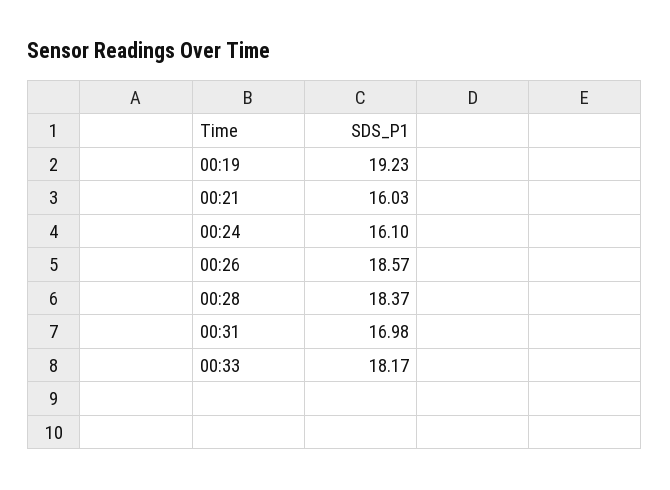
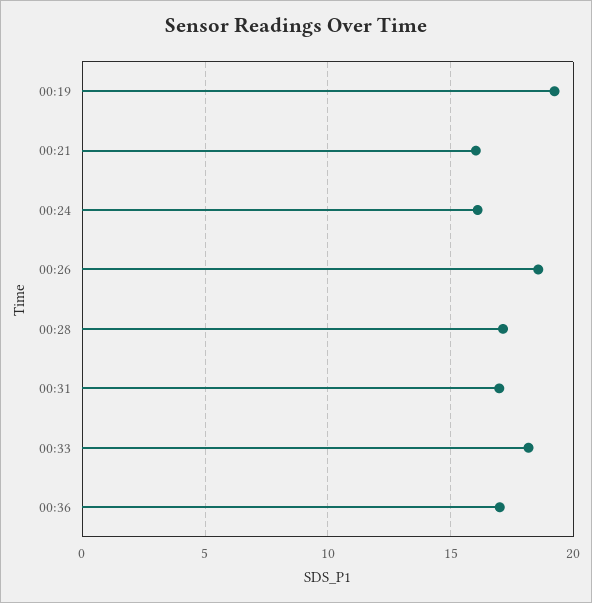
00:28: 18.37 -> 17
00:36: none -> 17

